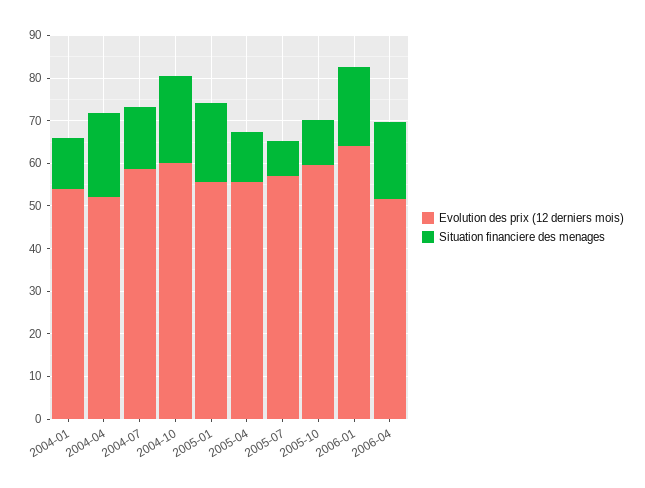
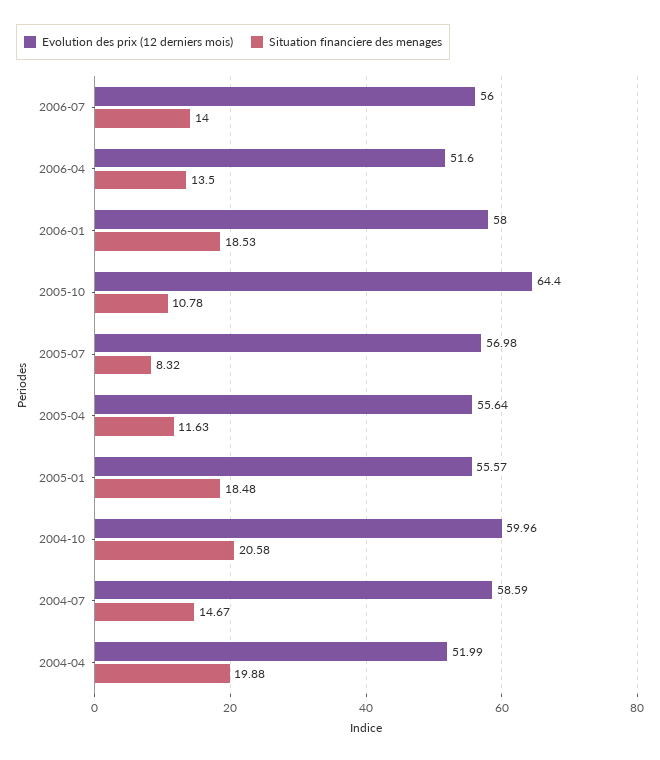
Evolution des prix (12 derniers mois), 2004-01: 54 -> none
Situation financiere des menages, 2004-01: 12 -> none
Evolution des prix (12 derniers mois), 2005-10: 60 -> 64.4
Evolution des prix (12 derniers mois), 2006-01: 64 -> 58
Situation financiere des menages, 2006-04: 18 -> 13.5
Evolution des prix (12 derniers mois), 2006-07: none -> 56
Situation financiere des menages, 2006-07: none -> 14

